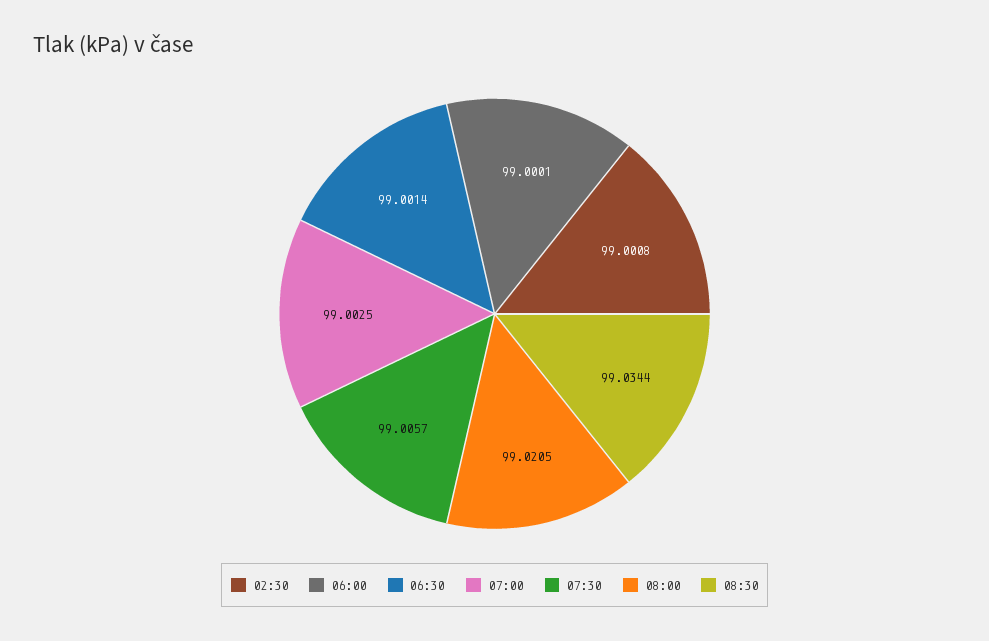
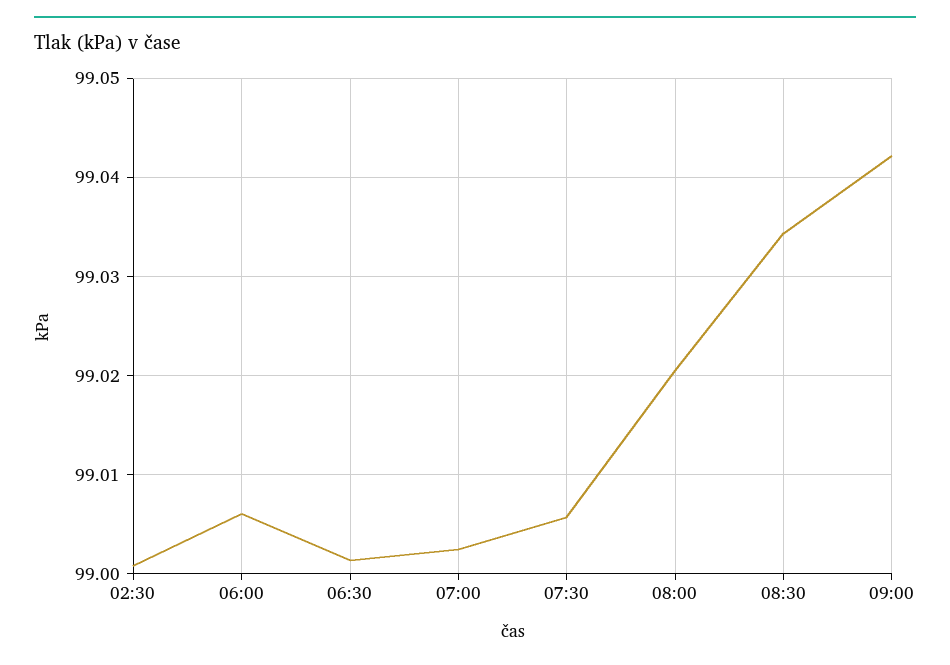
06:00: 99.0001 -> 99.006
09:00: none -> 99.042

